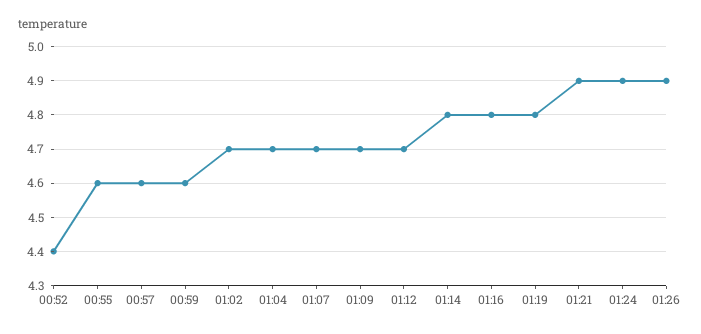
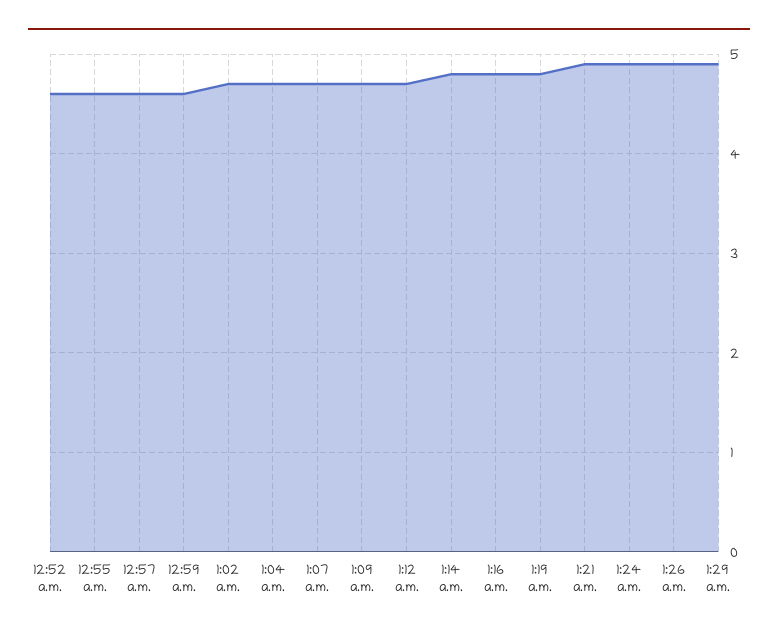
00:52: 4.4 -> 4.6
1:29 a.m.: none -> 4.9

